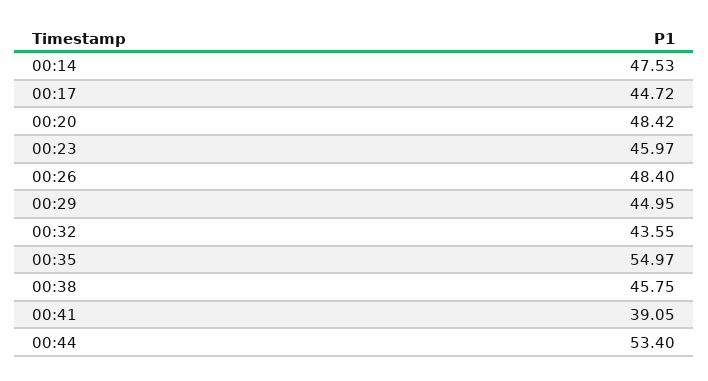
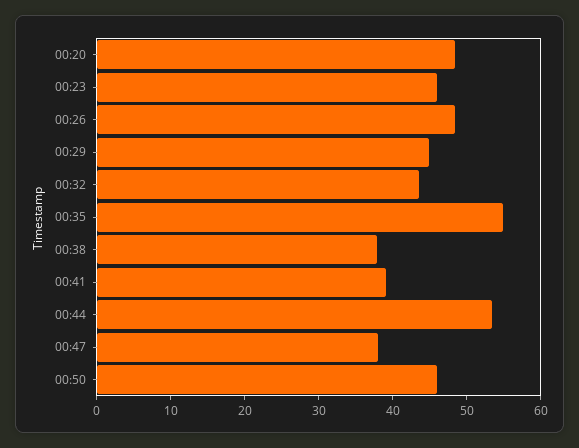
00:14: 47.53 -> none
00:17: 44.72 -> none
00:38: 45.75 -> 38
00:47: none -> 38
00:50: none -> 46

